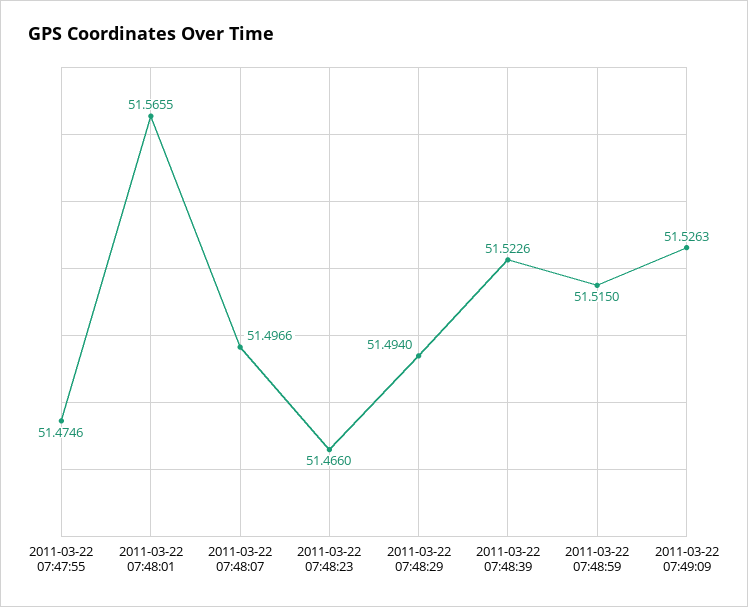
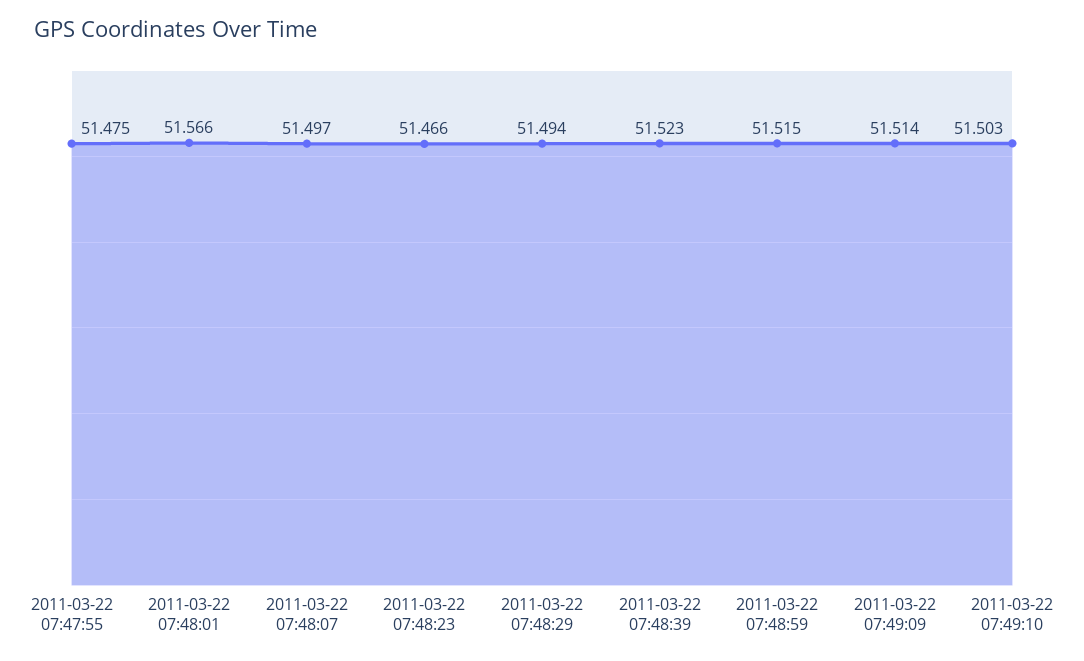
2011-03-22 07:49:09: 51.5263 -> 51.514
2011-03-22 07:49:10: none -> 51.503

